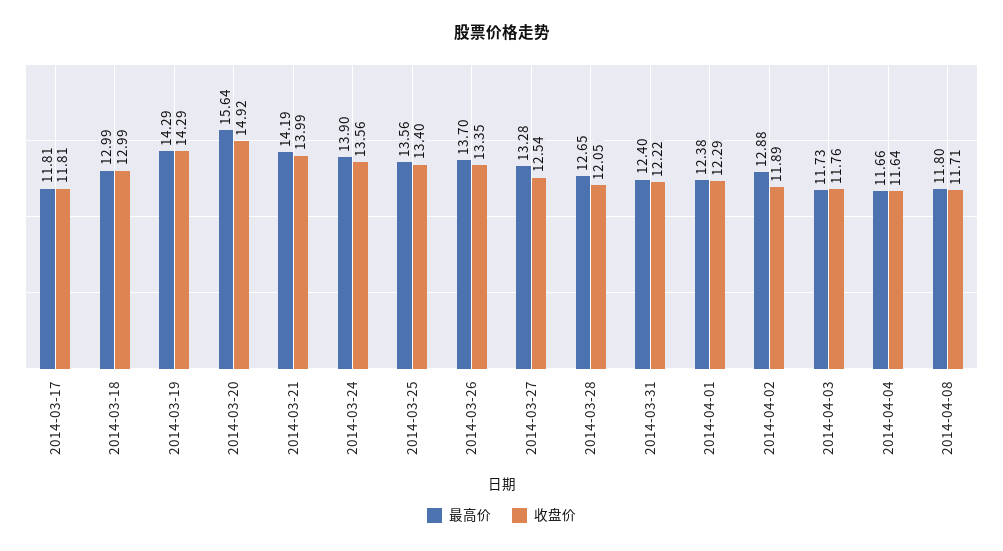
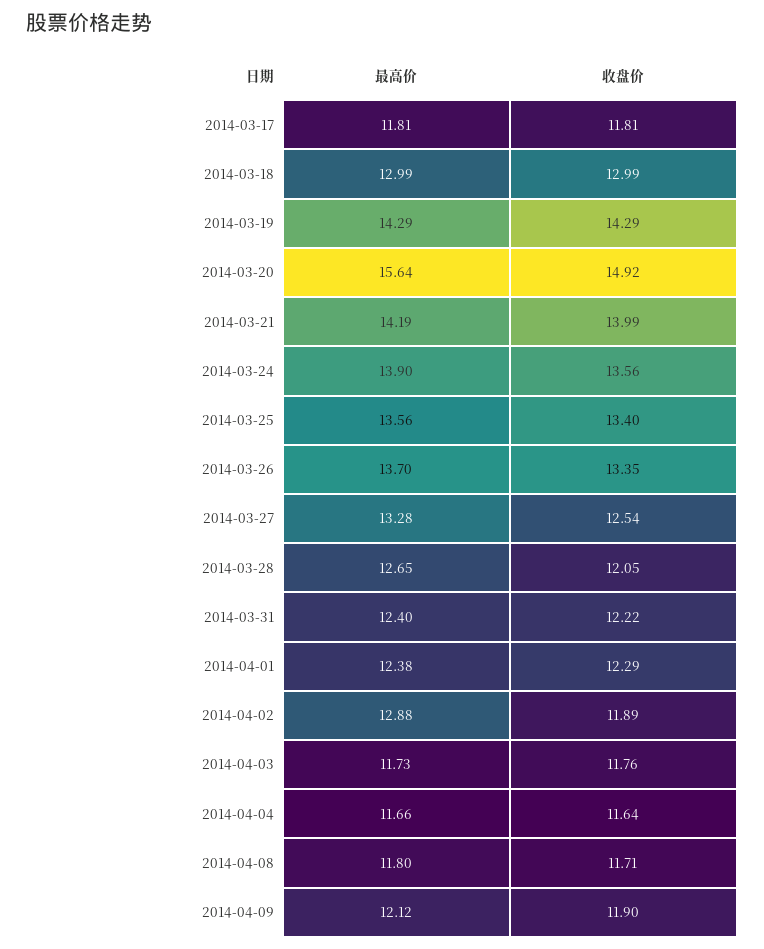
最高价, 2014-04-09: none -> 12.12
收盘价, 2014-04-09: none -> 11.9

